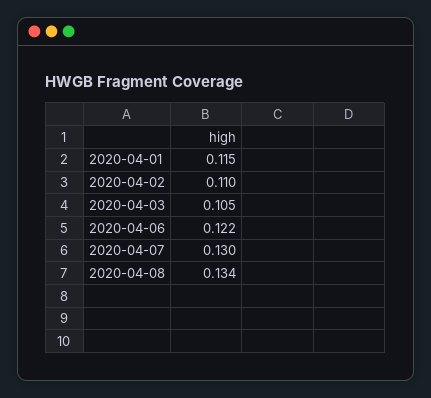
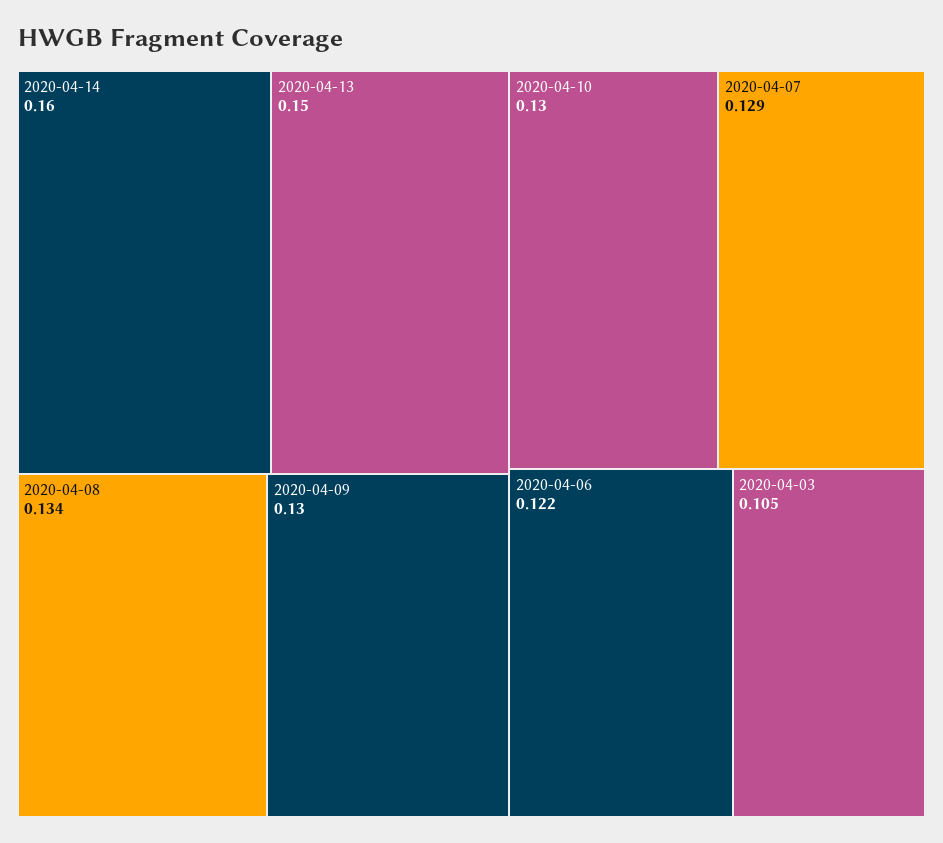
2020-04-01: 0.115 -> none
2020-04-02: 0.11 -> none
2020-04-07: 0.13 -> 0.129
2020-04-14: none -> 0.16
2020-04-13: none -> 0.15
2020-04-09: none -> 0.13
2020-04-10: none -> 0.13

